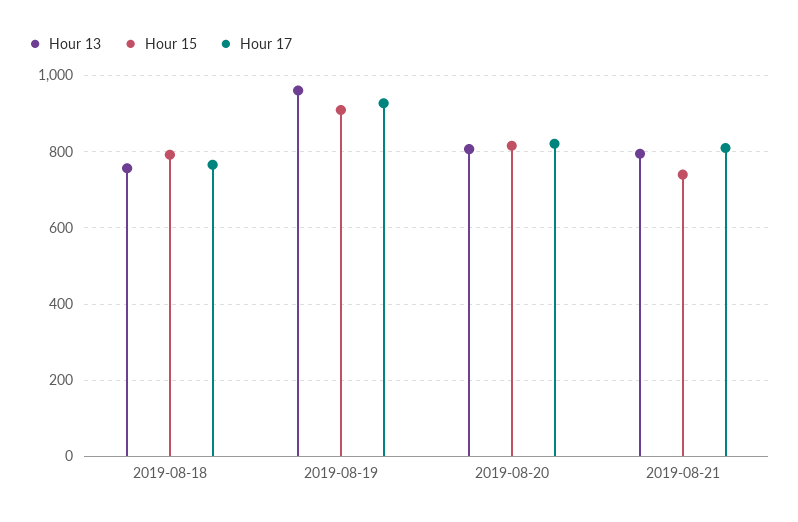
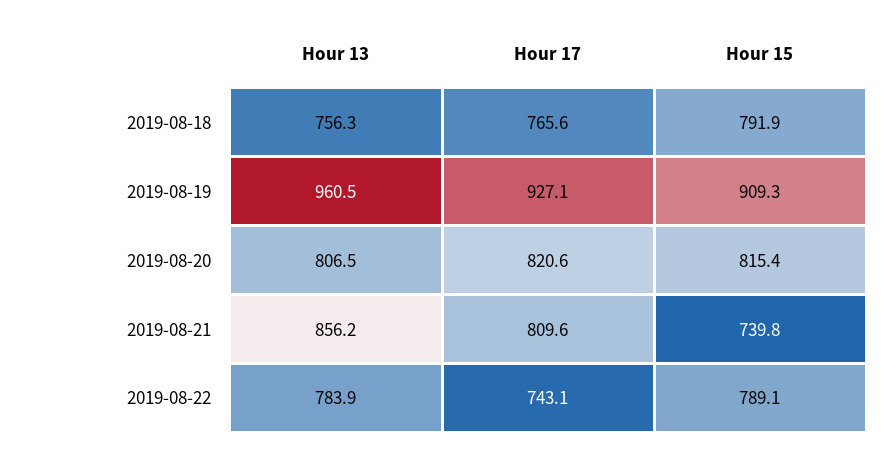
Hour 13, 2019-08-21: 800 -> 856.2
Hour 13, 2019-08-22: none -> 783.9
Hour 17, 2019-08-22: none -> 743.1
Hour 15, 2019-08-22: none -> 789.1

